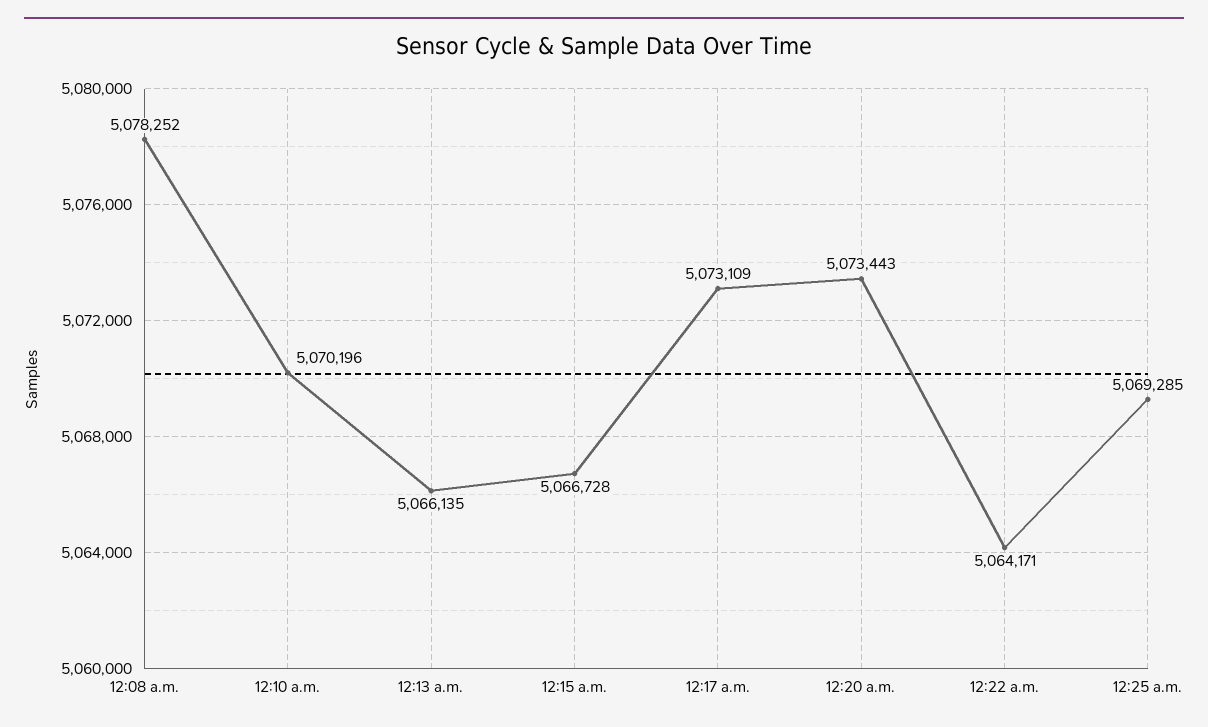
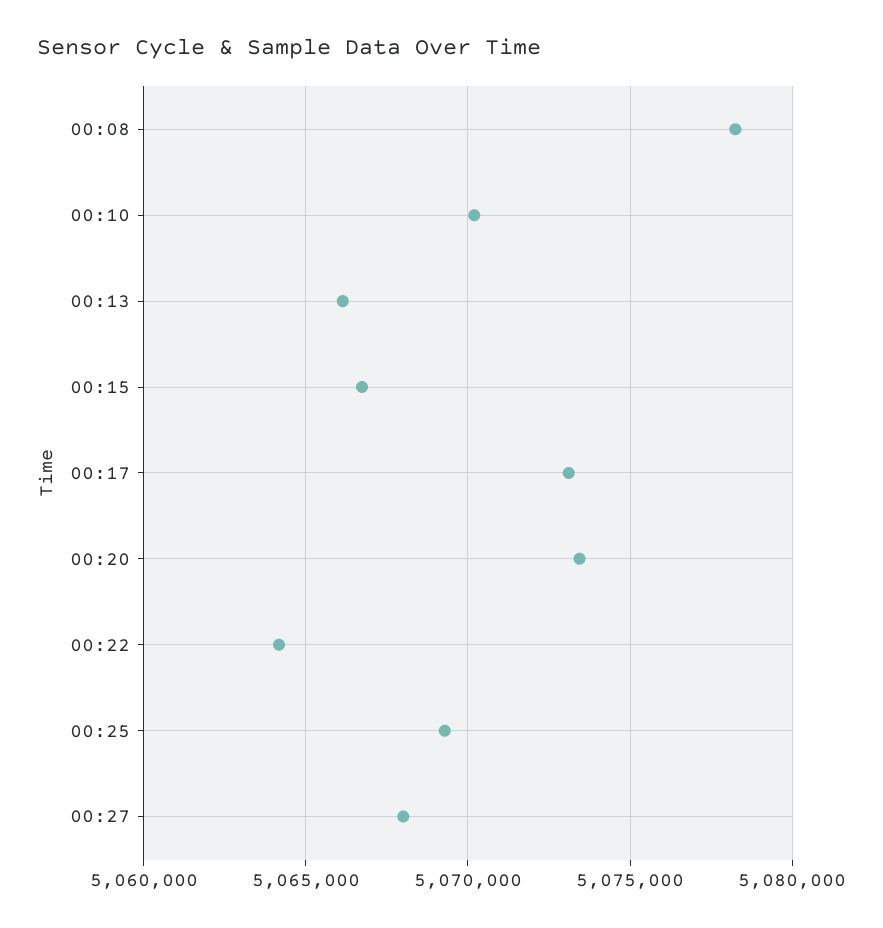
00:27: none -> 5068000

